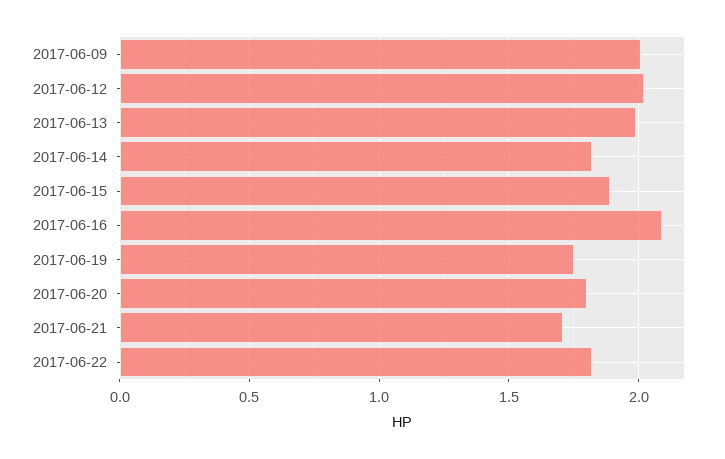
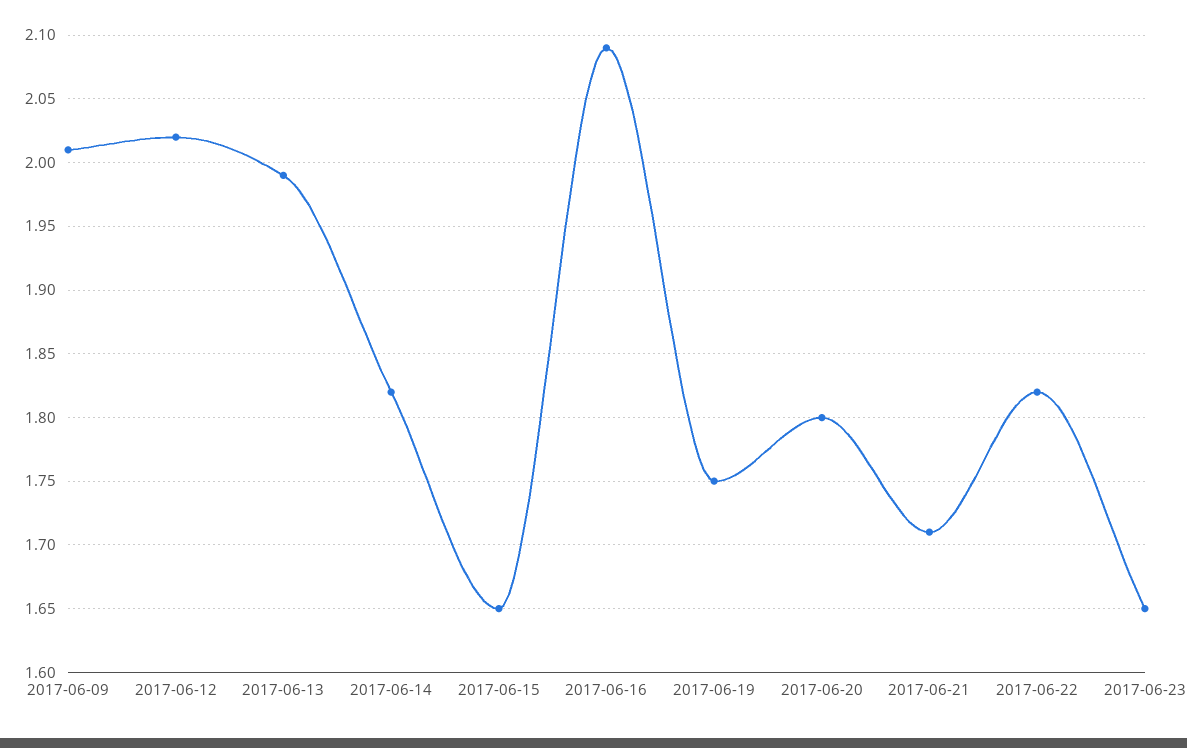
2017-06-15: 1.9 -> 1.65
2017-06-23: none -> 1.65

